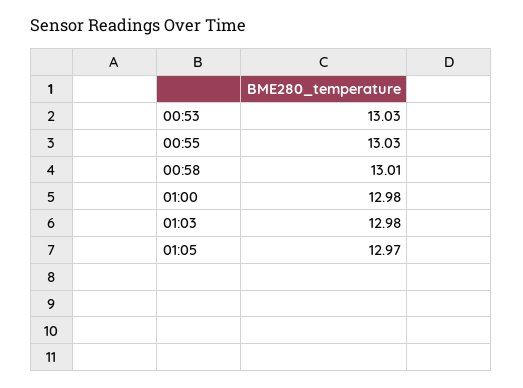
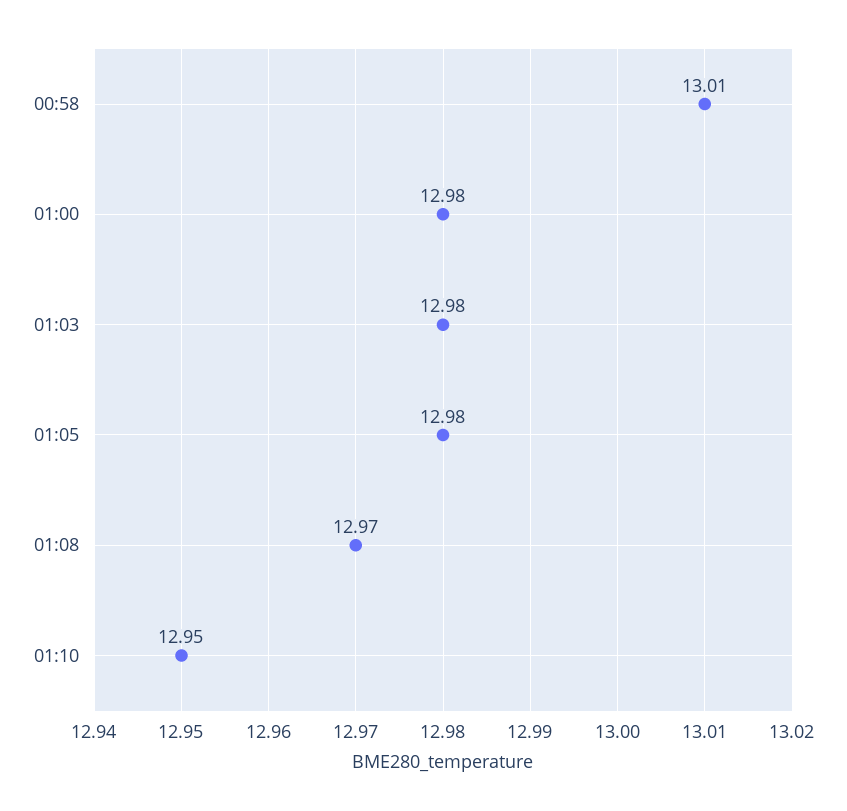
00:53: 13.03 -> none
00:55: 13.03 -> none
01:05: 12.97 -> 12.98
01:08: none -> 12.97
01:10: none -> 12.95

